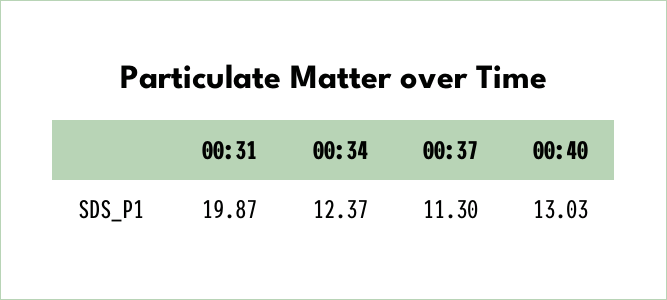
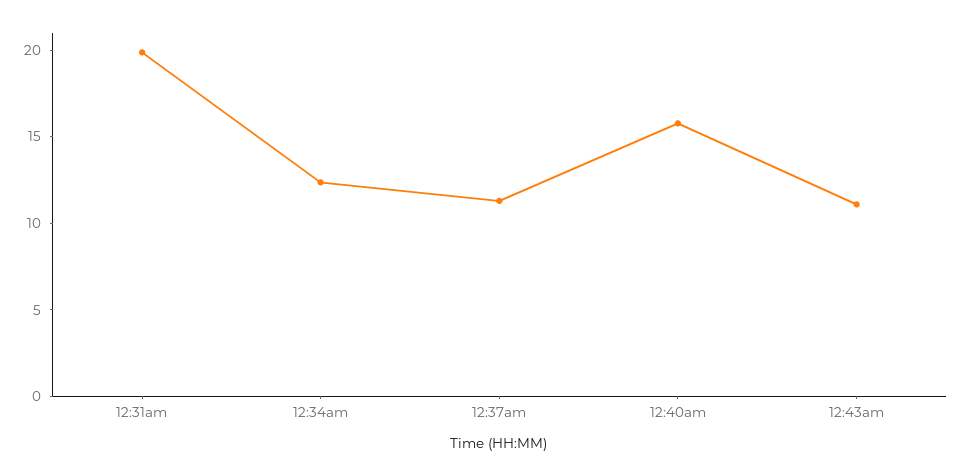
00:40: 13.03 -> 16
12:43am: none -> 11

